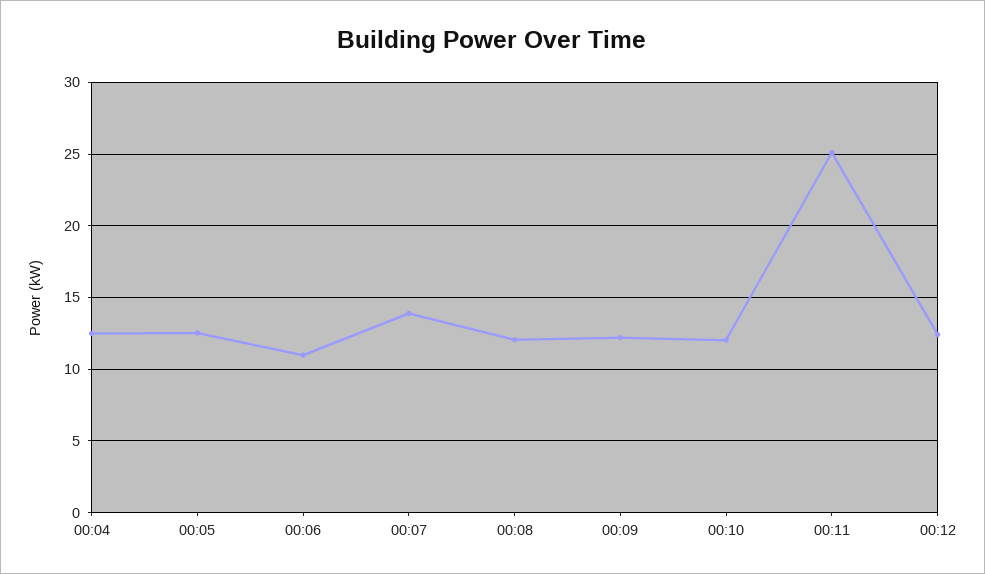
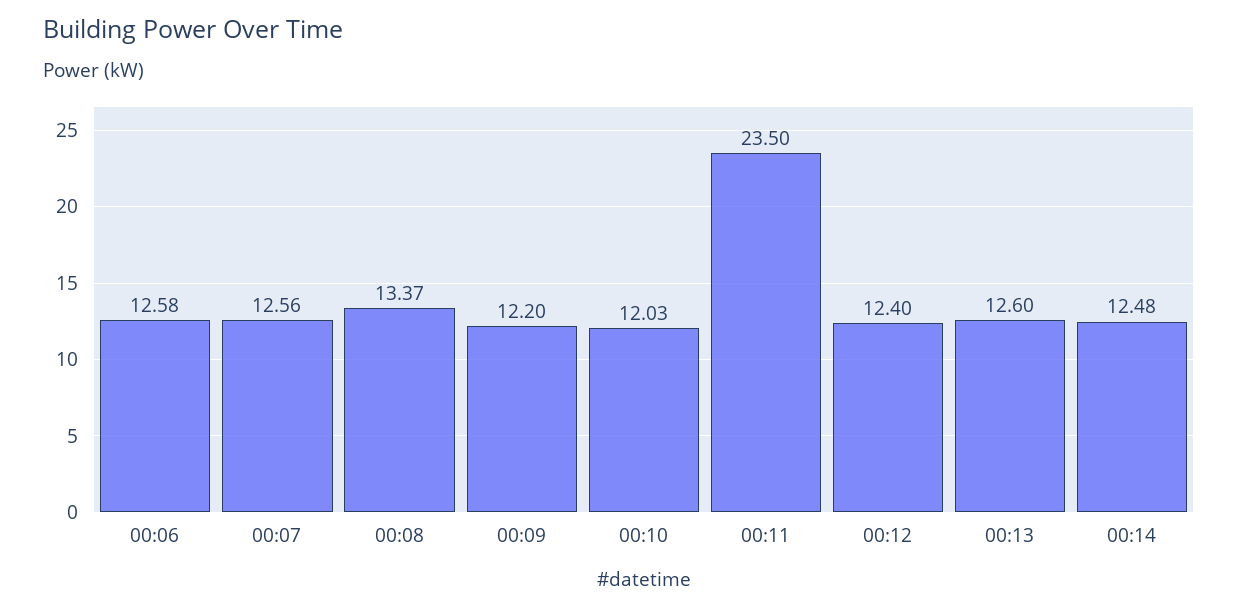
00:04: 12.5 -> none
00:05: 12.5 -> none
00:06: 11 -> 12.58
00:07: 14 -> 12.56
00:08: 12 -> 13.37
00:11: 25 -> 23.5
00:13: none -> 12.6
00:14: none -> 12.48

